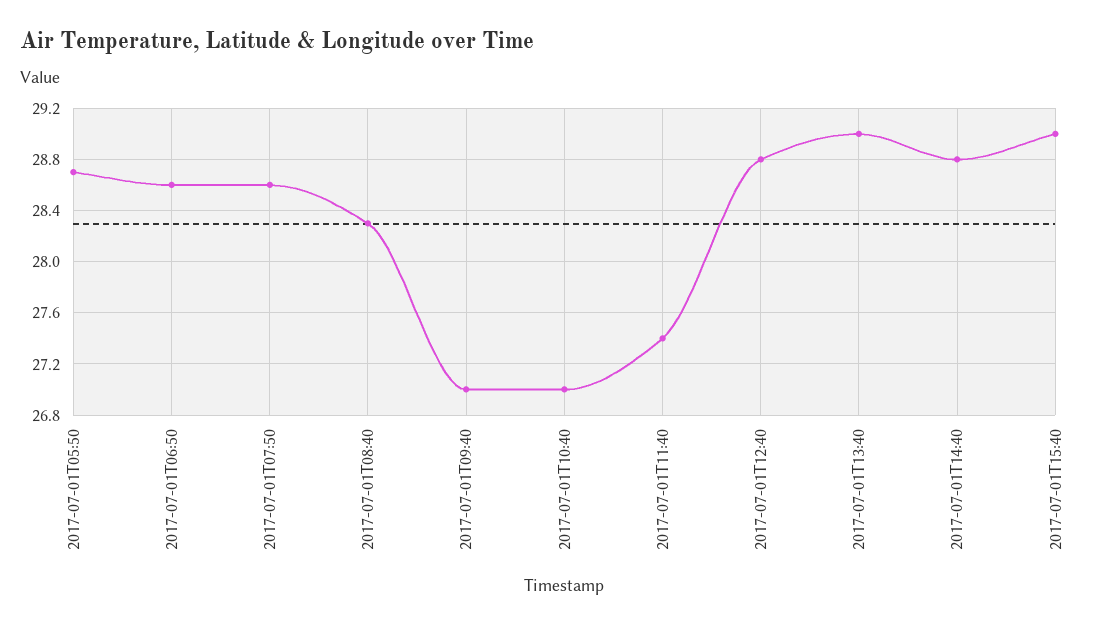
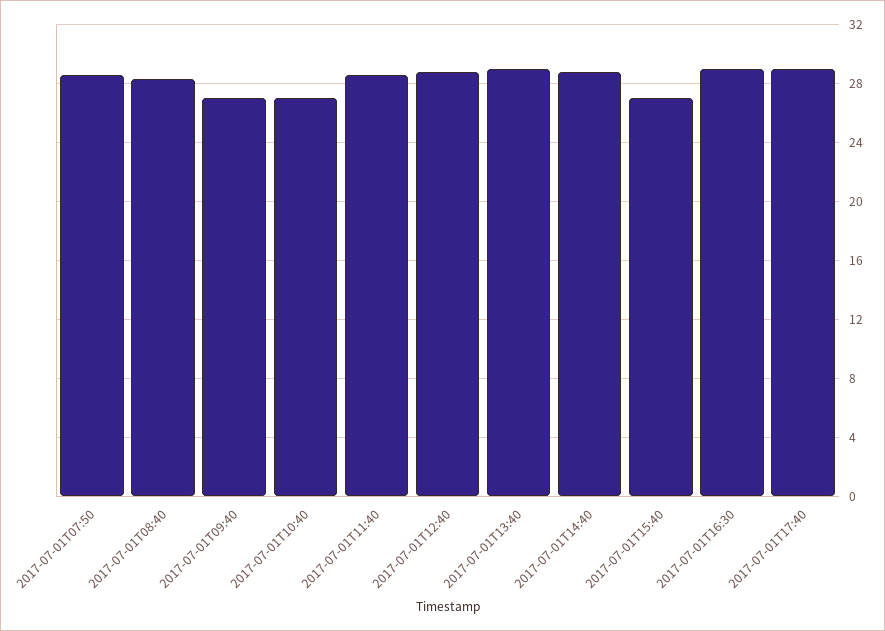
2017-07-01T05:50: 28.7 -> none
2017-07-01T06:50: 28.6 -> none
2017-07-01T11:40: 27.4 -> 28.5
2017-07-01T15:40: 29 -> 27
2017-07-01T16:30: none -> 29
2017-07-01T17:40: none -> 29

